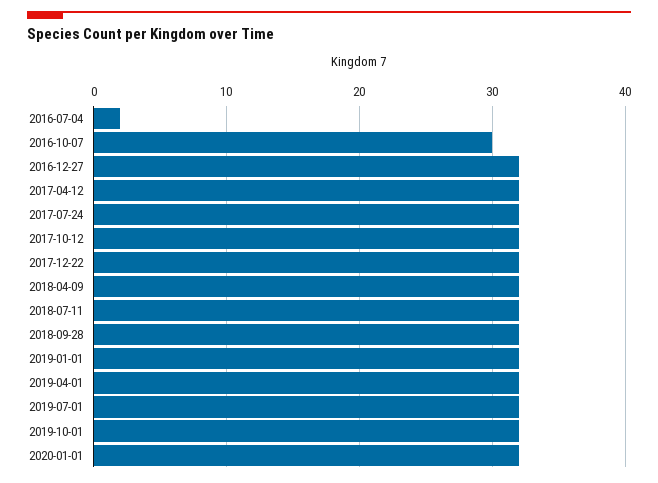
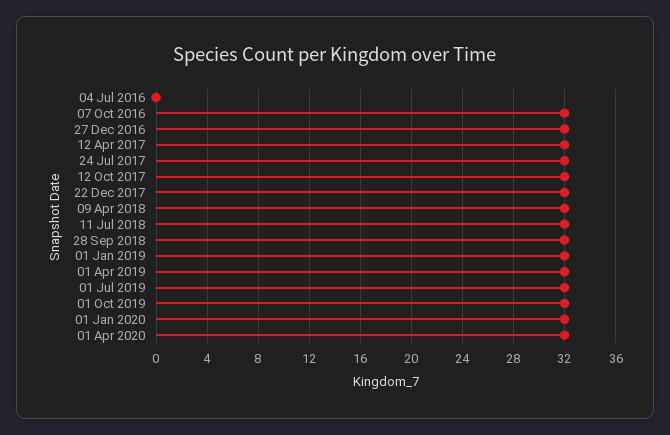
2016-07-04: 2 -> 0
2016-10-07: 30 -> 32
01 Apr 2020: none -> 32

